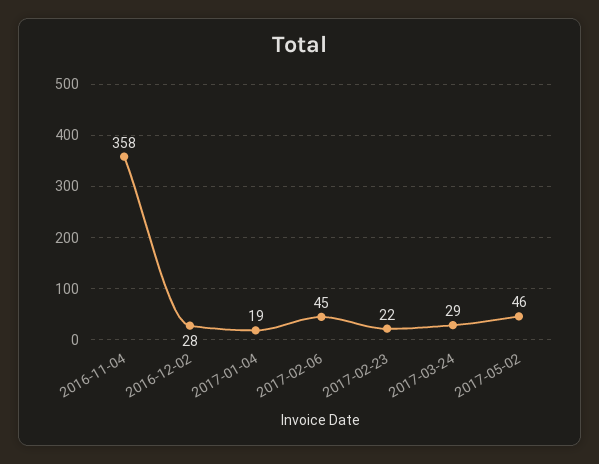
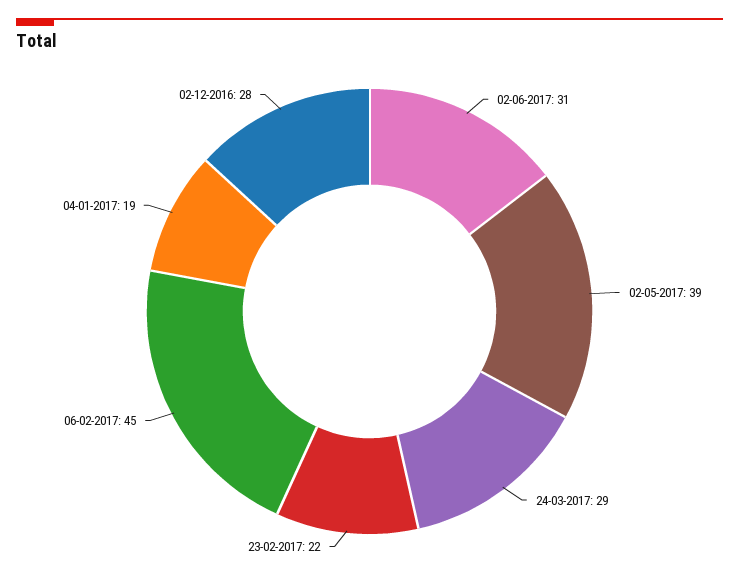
2016-11-04: 358 -> none
2017-05-02: 46 -> 39
02-06-2017: none -> 31

